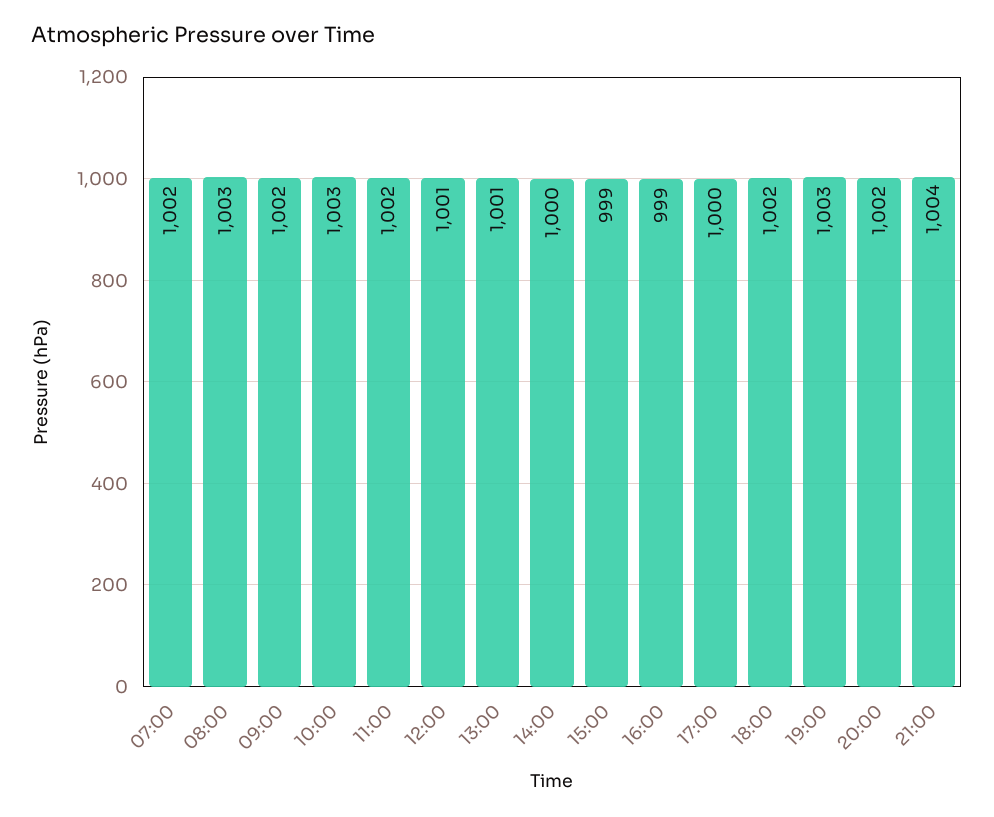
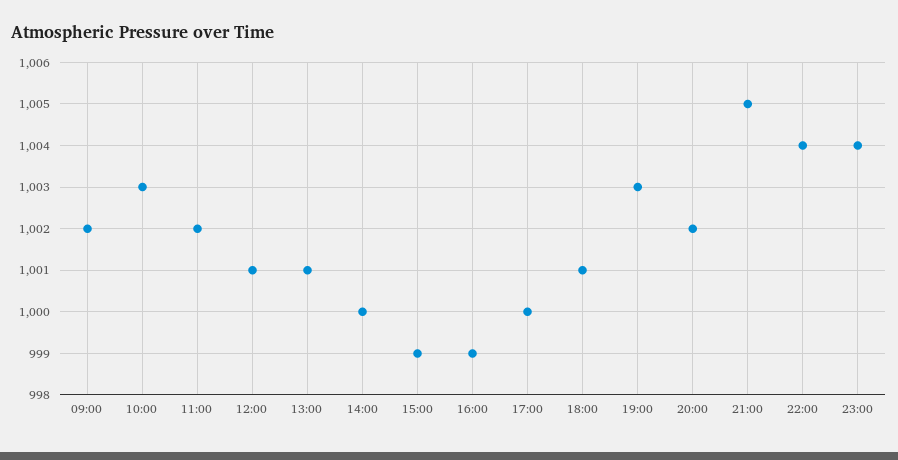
07:00: 1002 -> none
08:00: 1003 -> none
18:00: 1002 -> 1001
21:00: 1004 -> 1005
22:00: none -> 1004
23:00: none -> 1004

